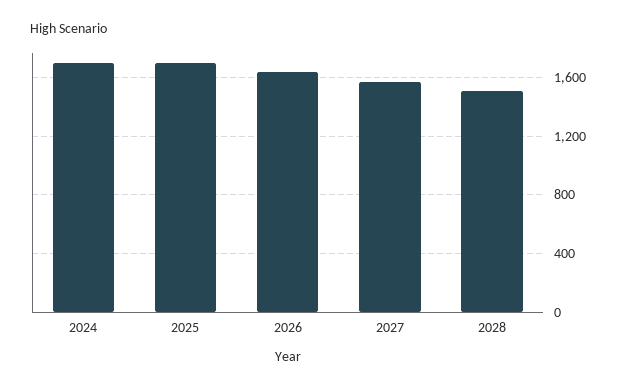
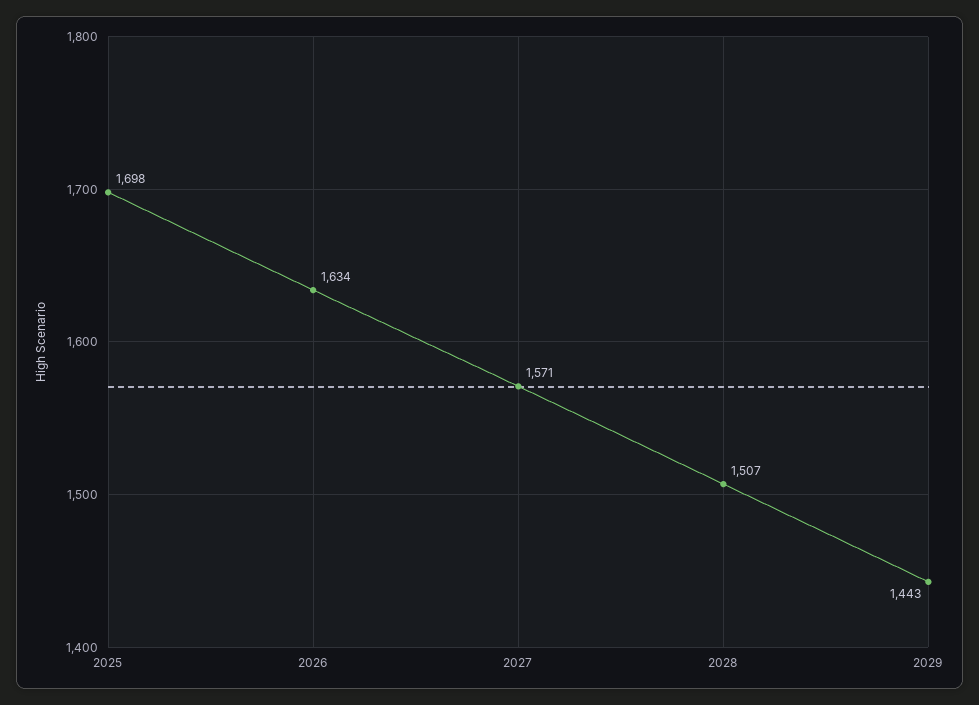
2024: 1700 -> none
2029: none -> 1443

